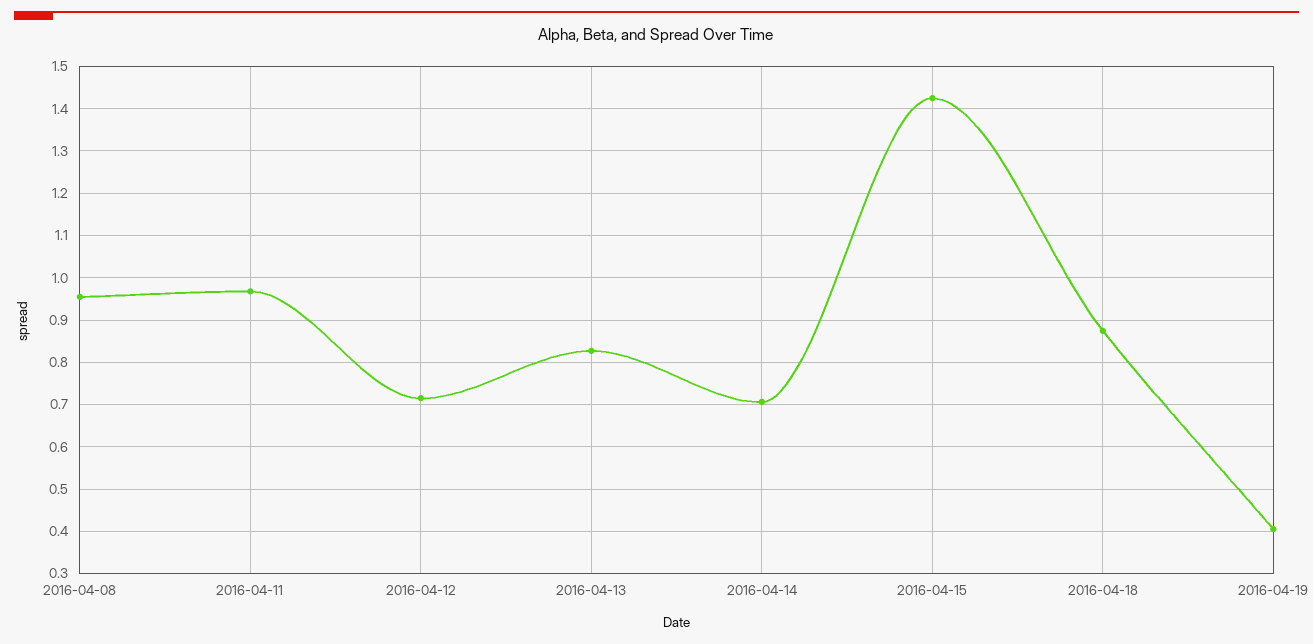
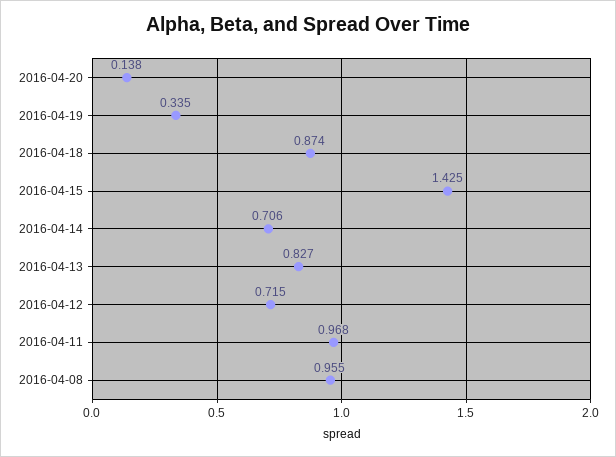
2016-04-19: 0.4 -> 0.335
2016-04-20: none -> 0.138

